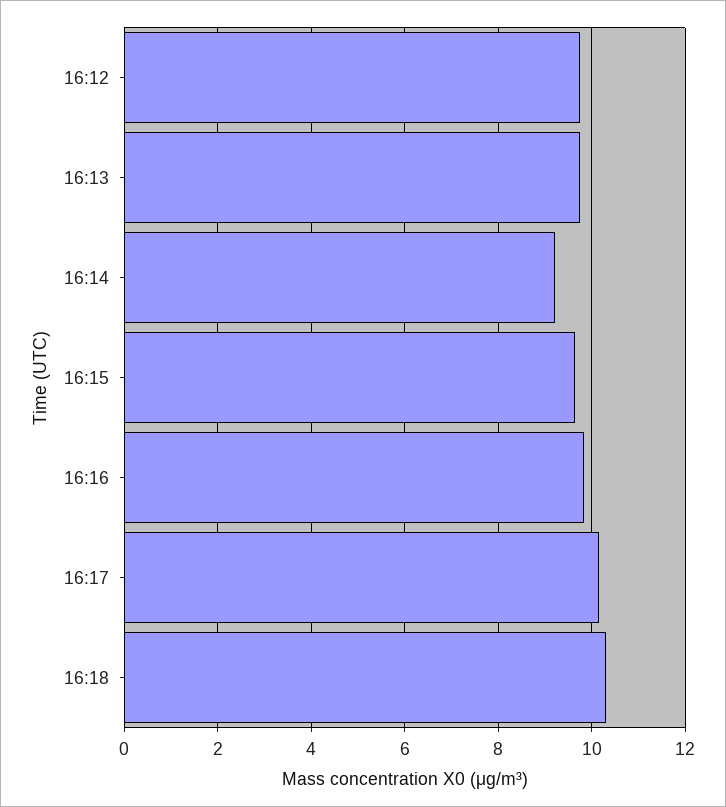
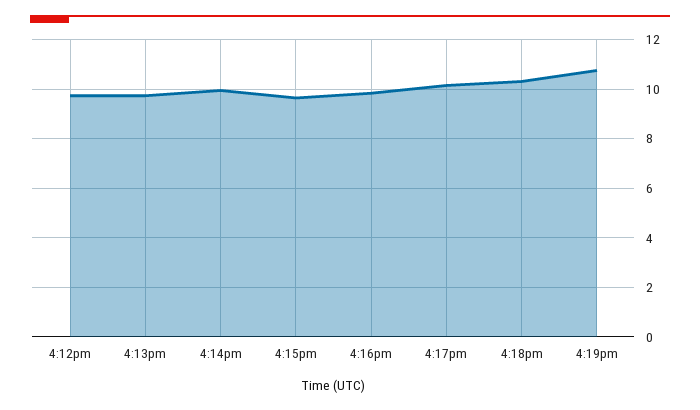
16:14: 9.2 -> 10
4:19pm: none -> 10.75

